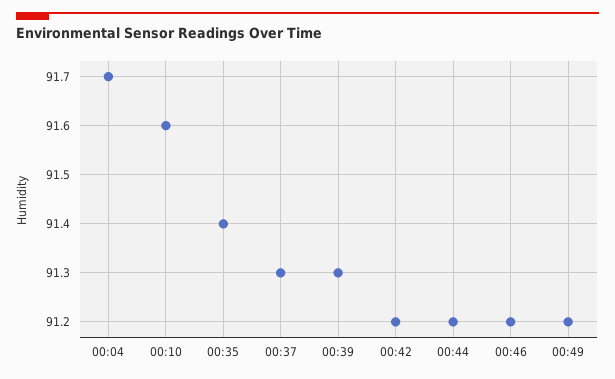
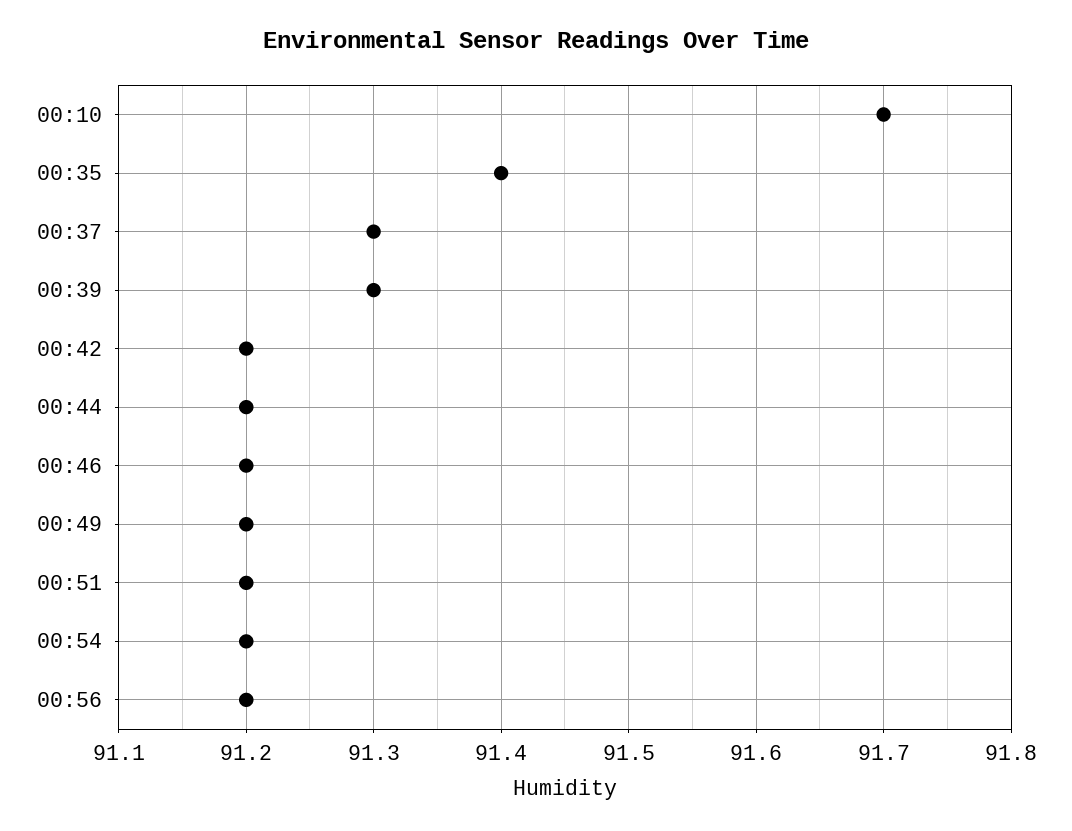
00:04: 91.7 -> none
00:10: 91.6 -> 91.7
00:51: none -> 91.2
00:54: none -> 91.2
00:56: none -> 91.2

